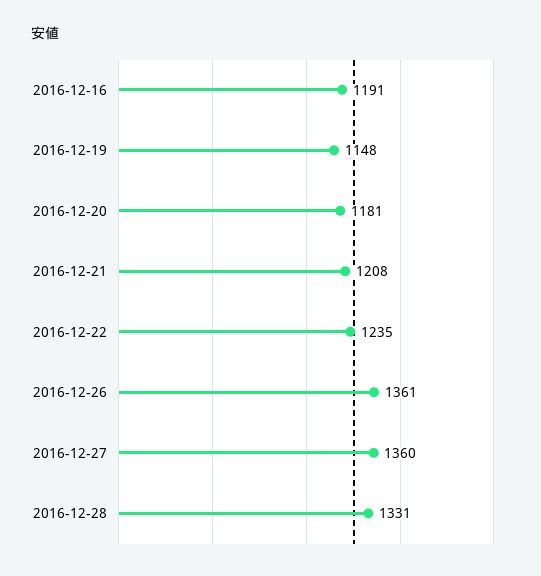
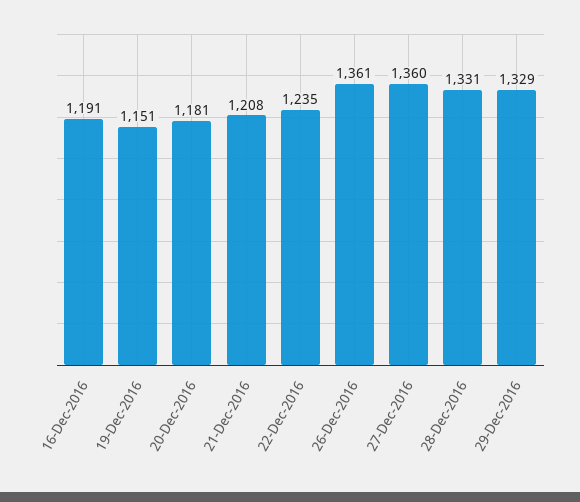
2016-12-19: 1148 -> 1151
29-Dec-2016: none -> 1329

